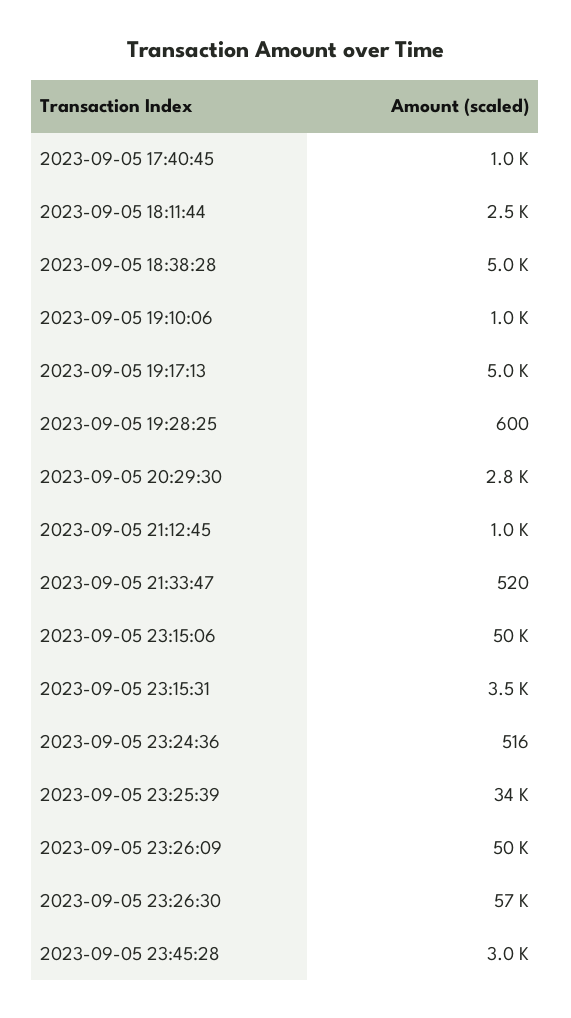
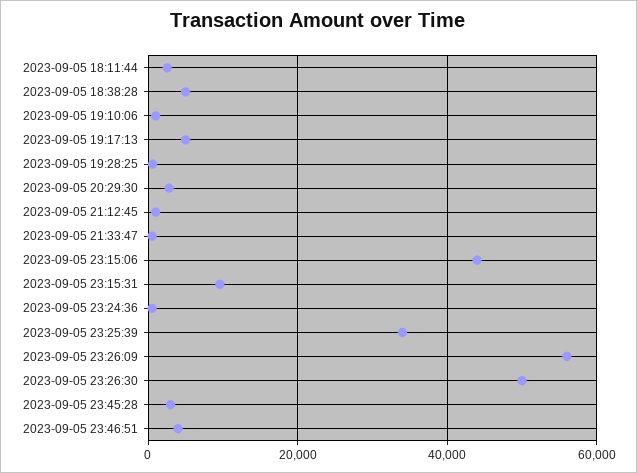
2023-09-05 17:40:45: 1000 -> none
2023-09-05 23:15:06: 50000 -> 44000
2023-09-05 23:15:31: 3500 -> 10000
2023-09-05 23:26:09: 50000 -> 56000
2023-09-05 23:26:30: 57000 -> 50000
2023-09-05 23:46:51: none -> 4000

